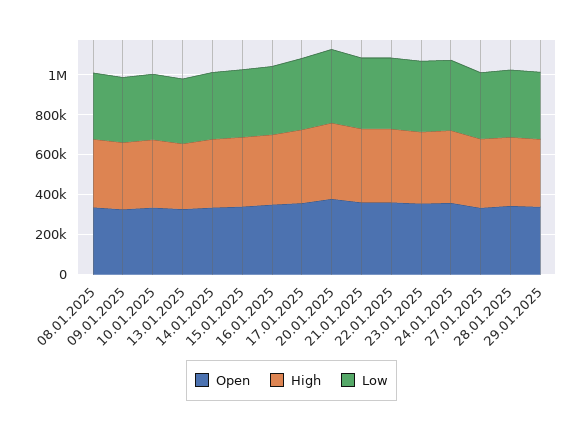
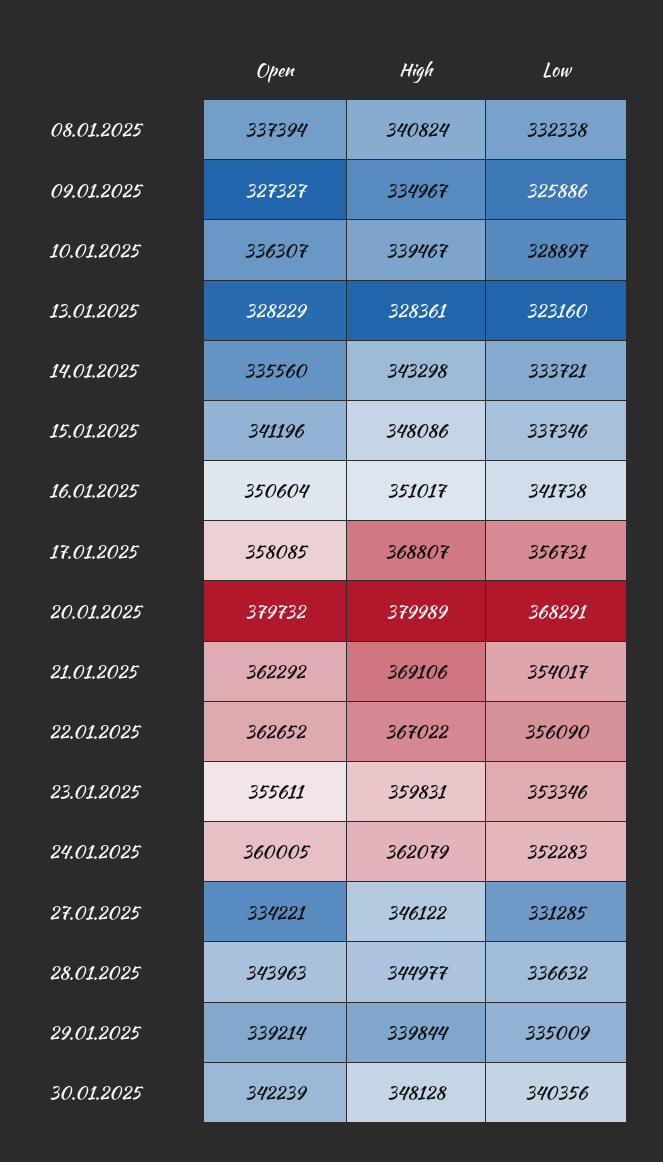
Open, 30.01.2025: none -> 342239
High, 30.01.2025: none -> 348128
Low, 30.01.2025: none -> 340356

